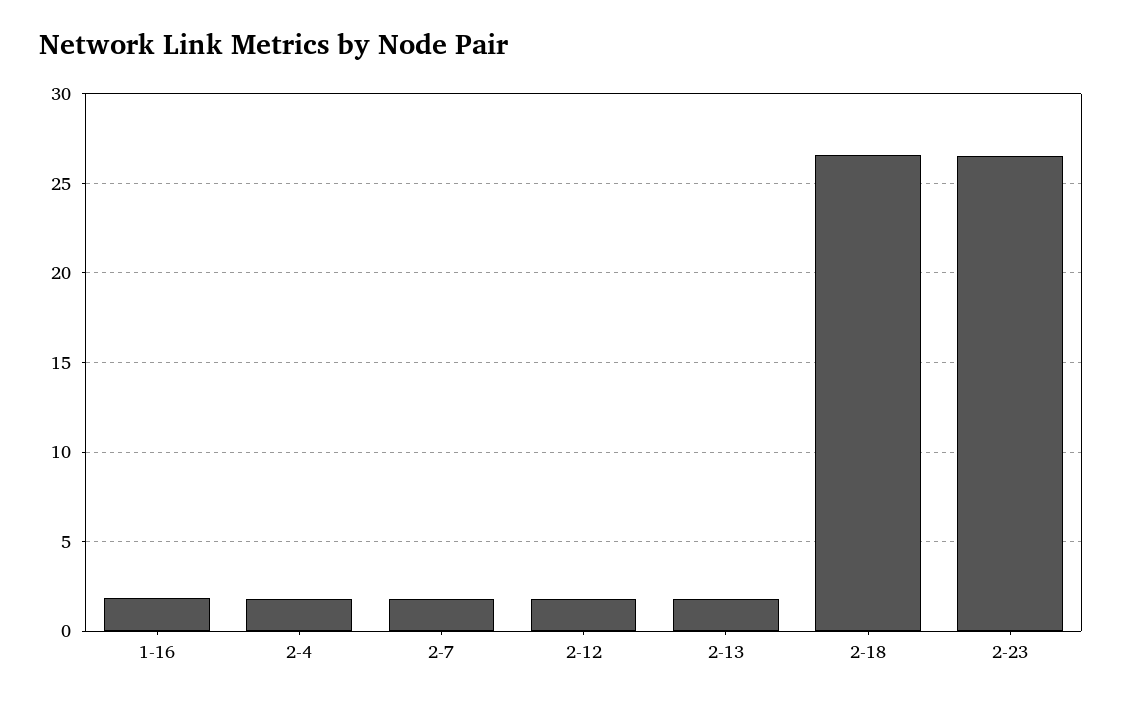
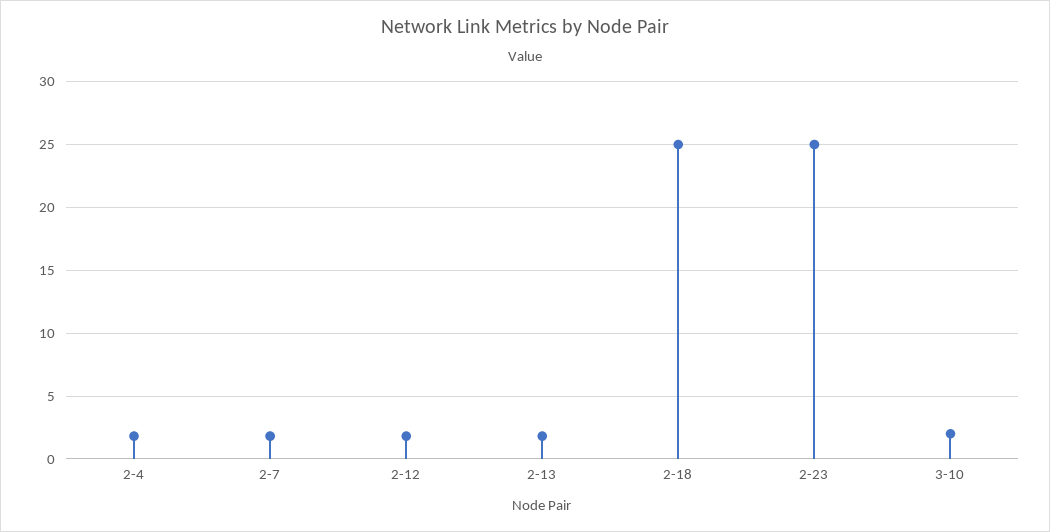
1-16: 2 -> none
2-18: 26.5 -> 25
2-23: 26.5 -> 25
3-10: none -> 2

